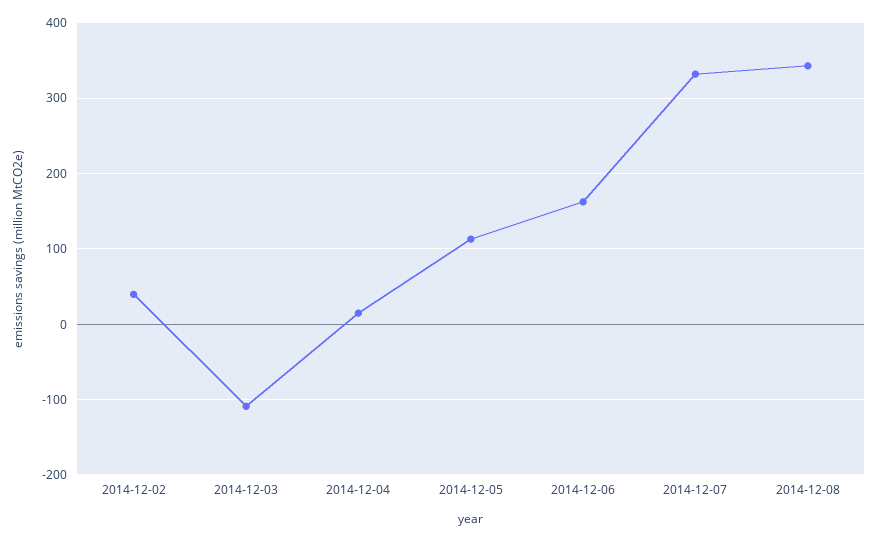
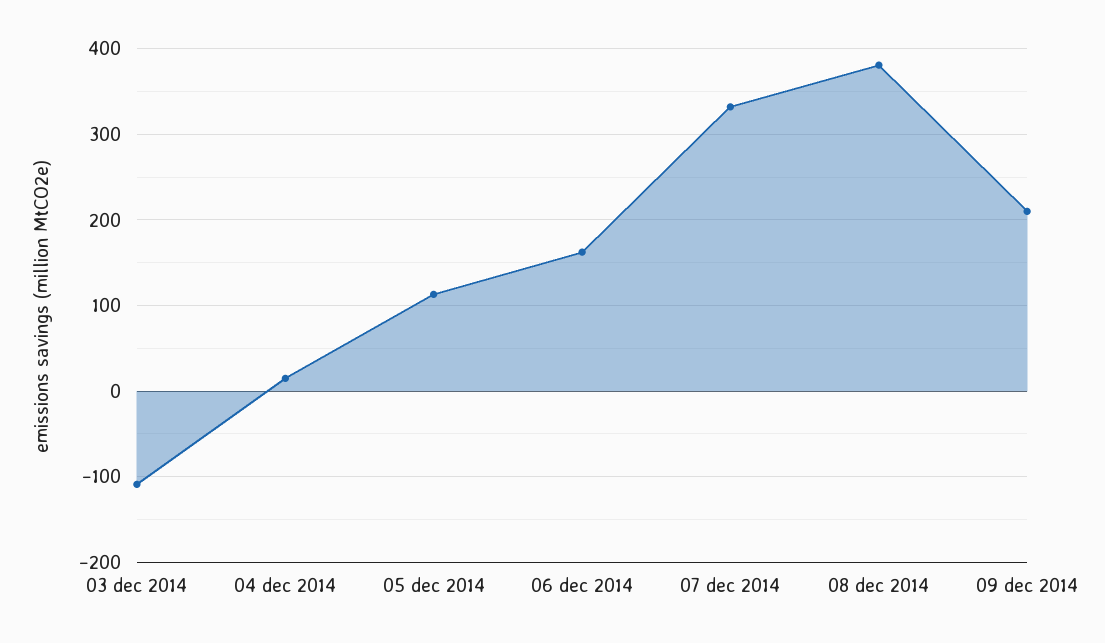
2014-12-02: 40 -> none
2014-12-08: 340 -> 380
09 dec 2014: none -> 210

